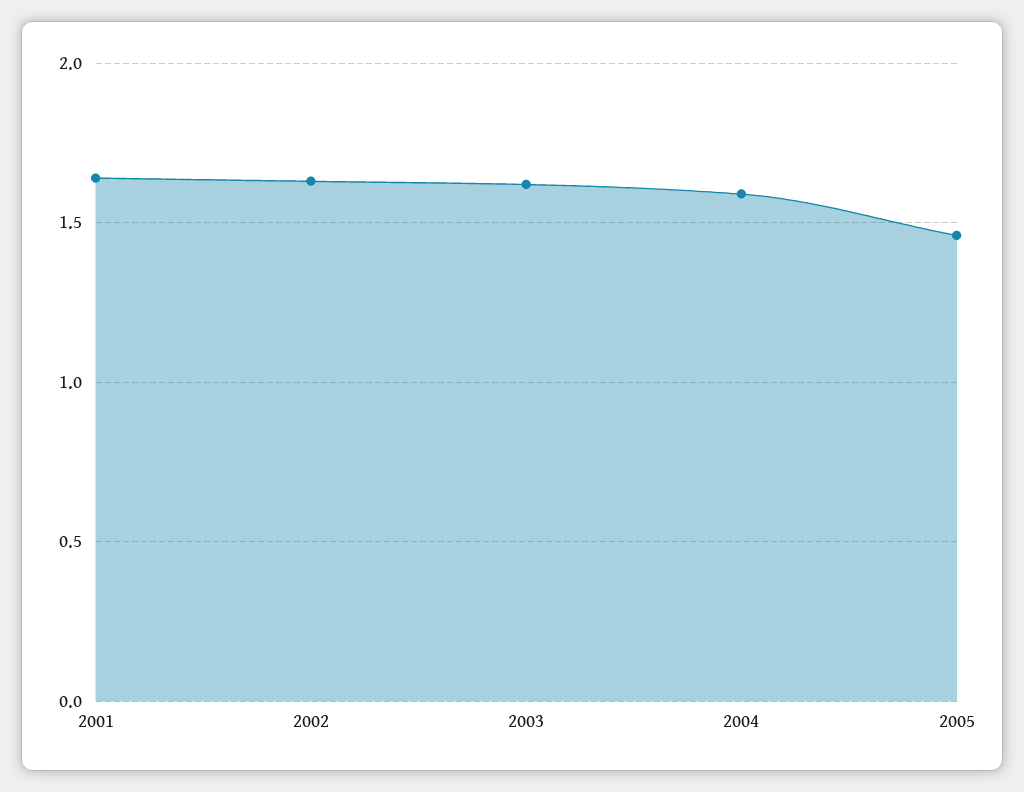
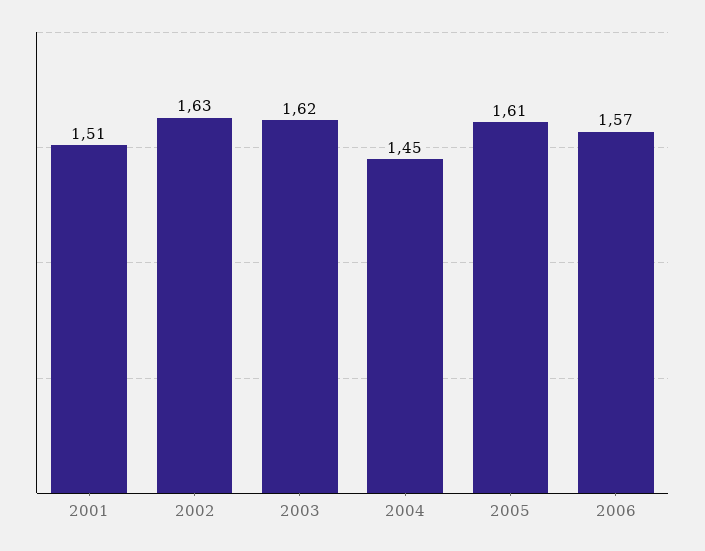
2001: 1.65 -> 1.51
2004: 1.6 -> 1.45
2005: 1.45 -> 1.61
2006: none -> 1.57

